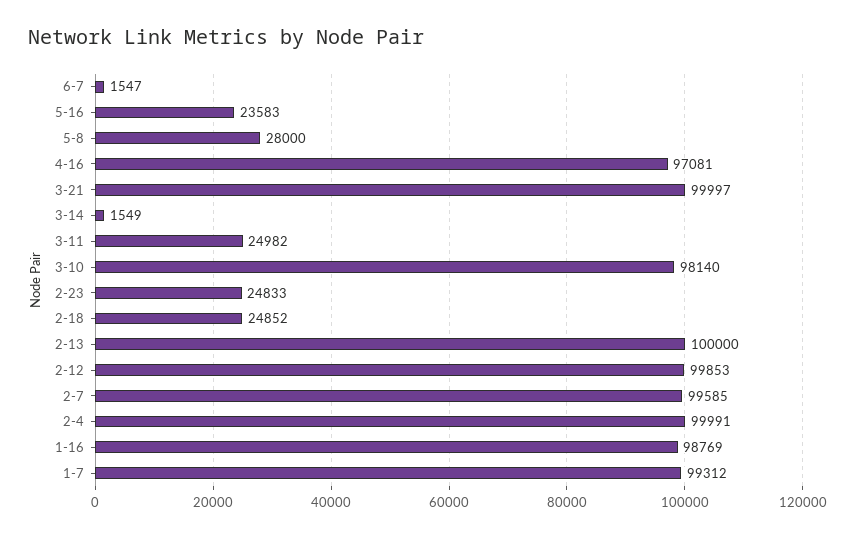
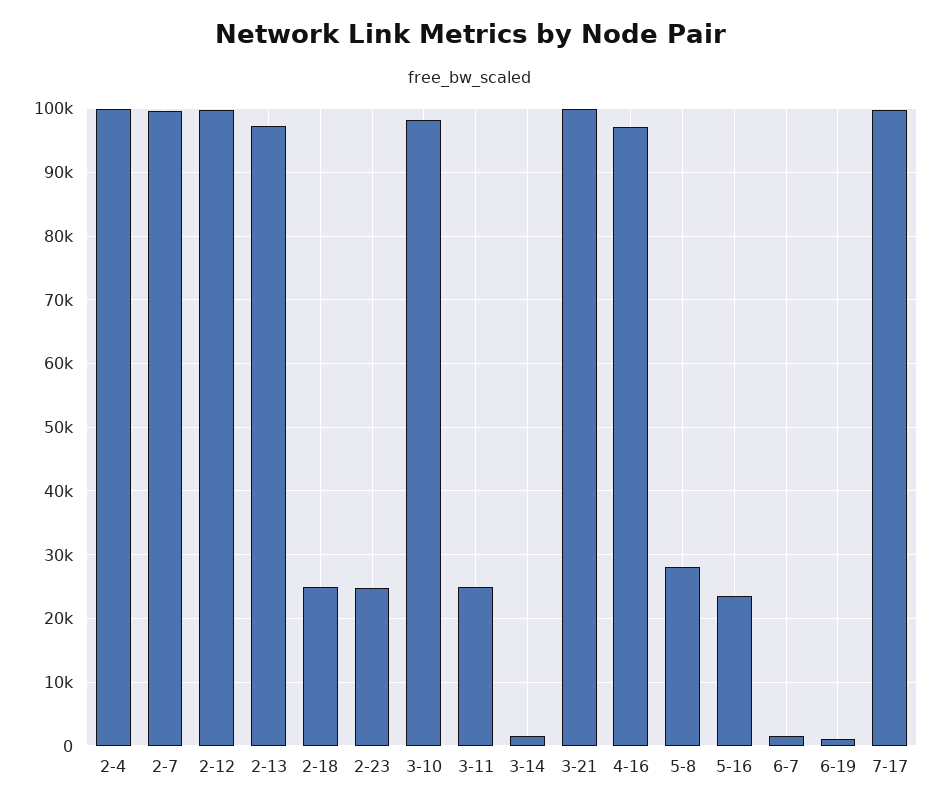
2-13: 100000 -> 97000
1-16: 98769 -> none
1-7: 99312 -> none
6-19: none -> 1000
7-17: none -> 100000

